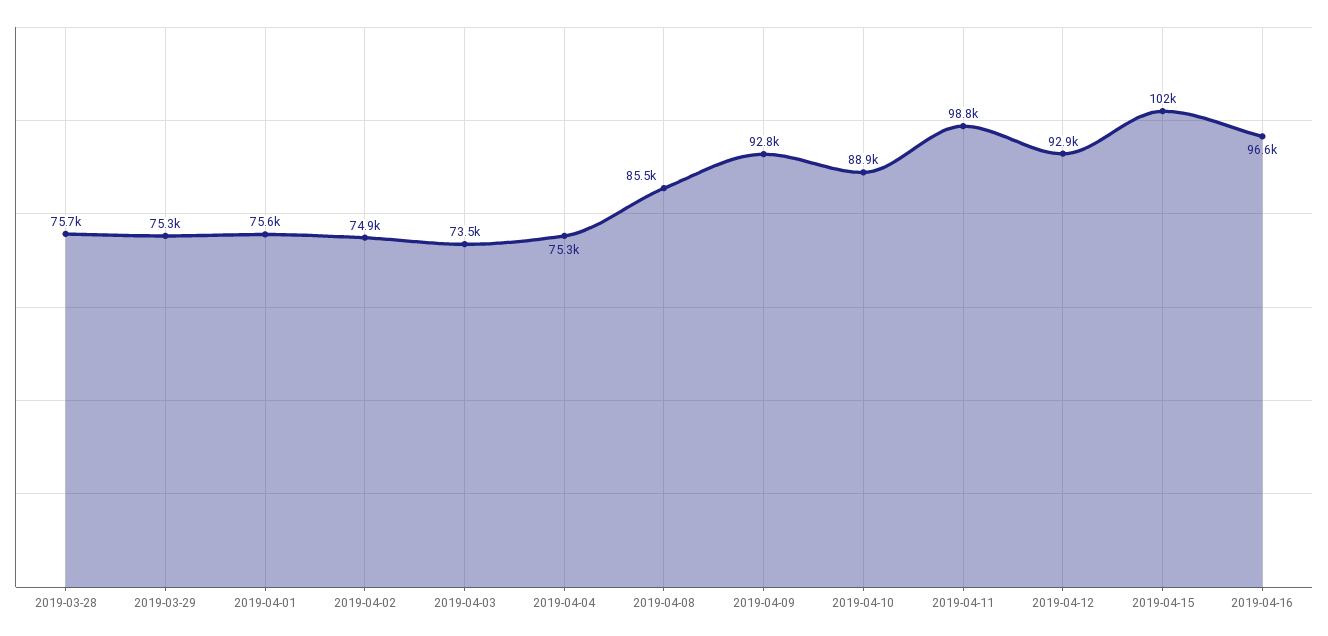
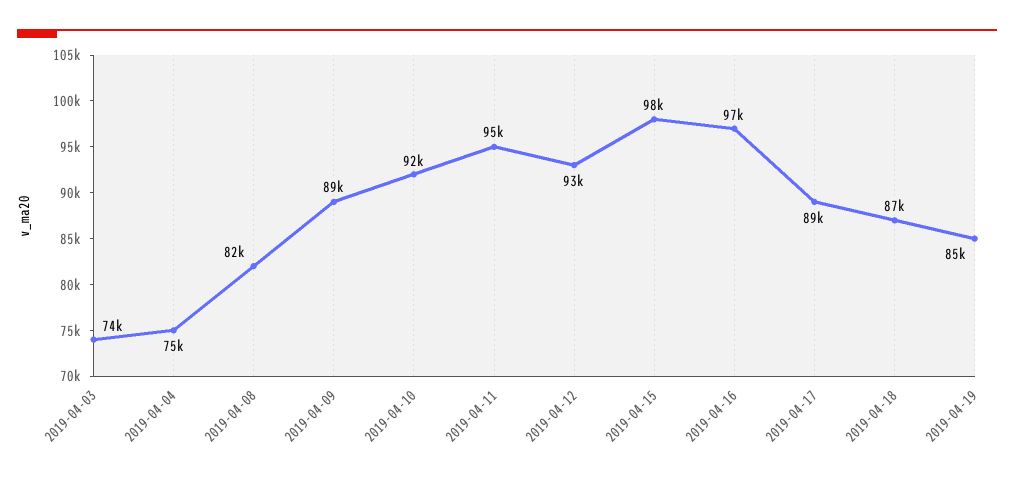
2019-03-28: 75700 -> none
2019-03-29: 75300 -> none
2019-04-01: 75600 -> none
2019-04-02: 74900 -> none
2019-04-08: 85500 -> 82000
2019-04-09: 92800 -> 89000
2019-04-10: 88900 -> 92000
2019-04-11: 98800 -> 95000
2019-04-15: 102000 -> 98000
2019-04-17: none -> 89000
2019-04-18: none -> 87000
2019-04-19: none -> 85000

